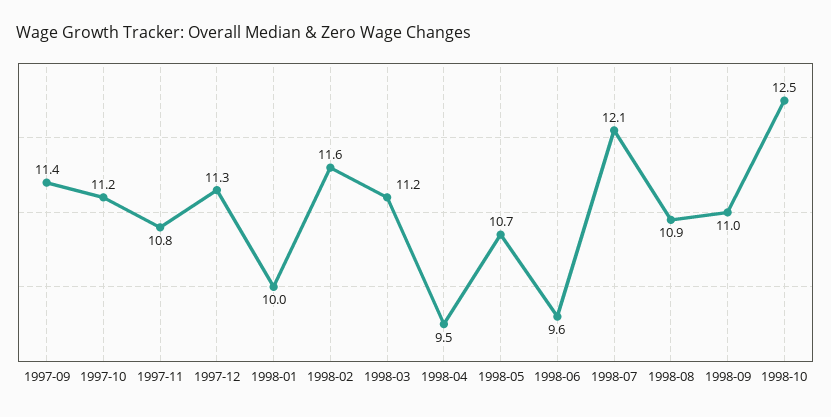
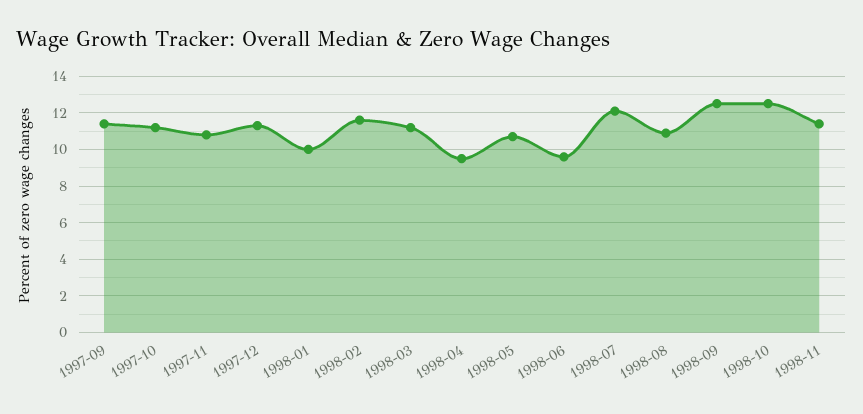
1998-09: 11 -> 12.5
1998-11: none -> 11.5

